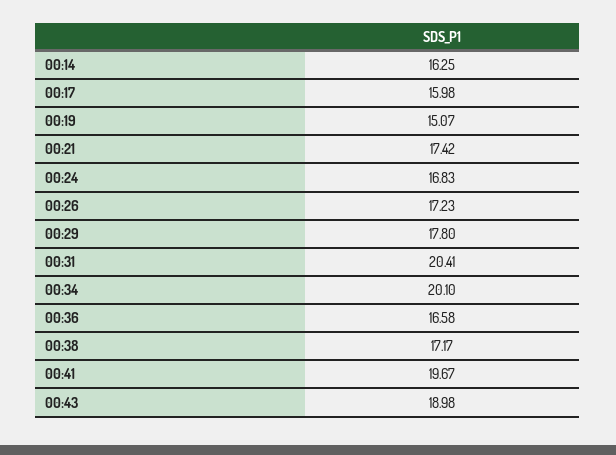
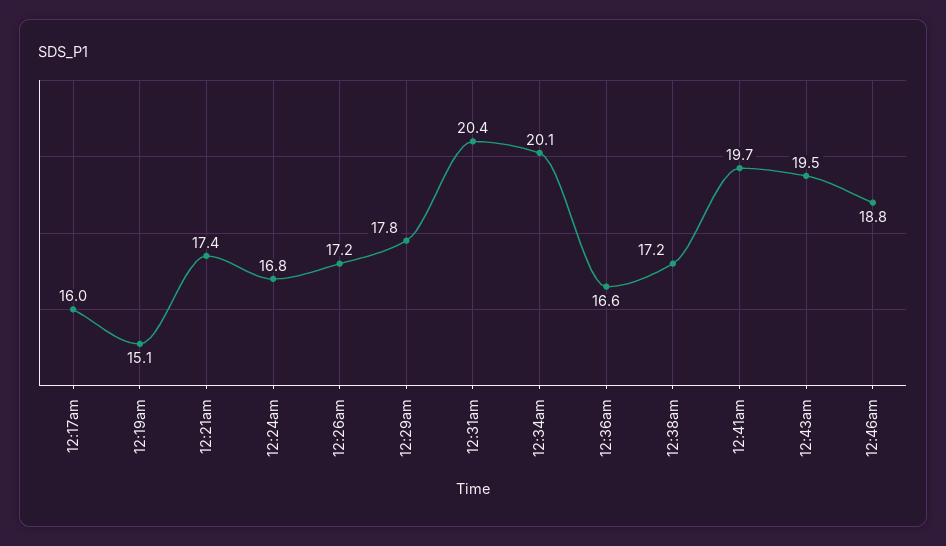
00:14: 16.25 -> none
00:43: 18.98 -> 19.5
12:46am: none -> 18.8

